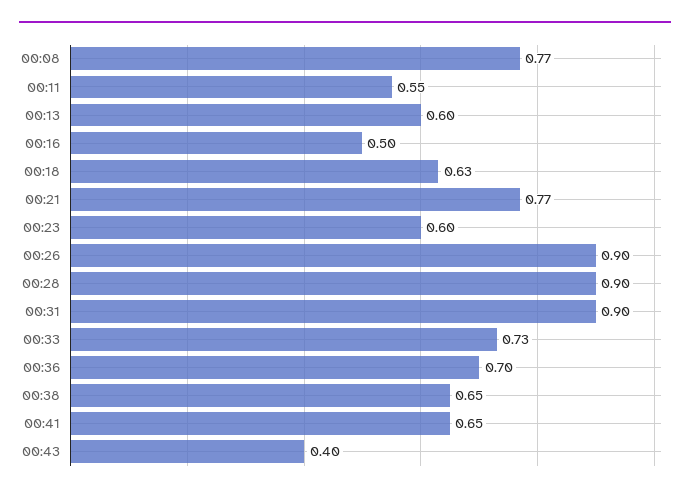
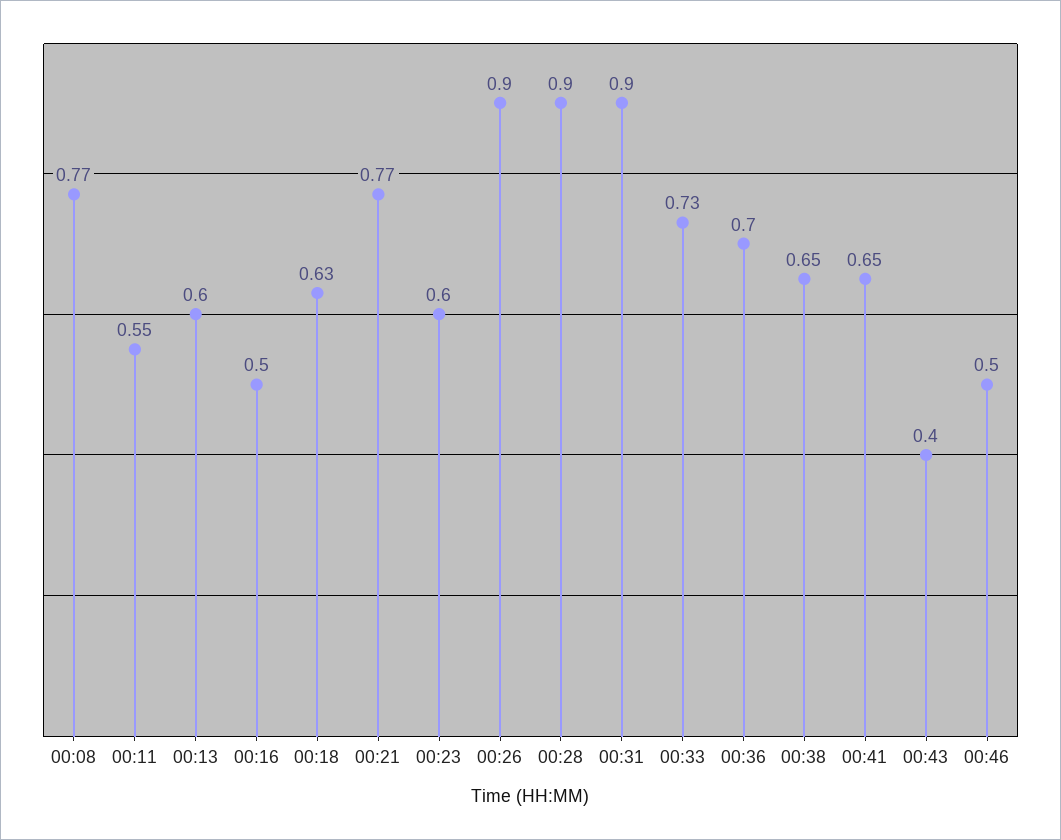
00:46: none -> 0.5

